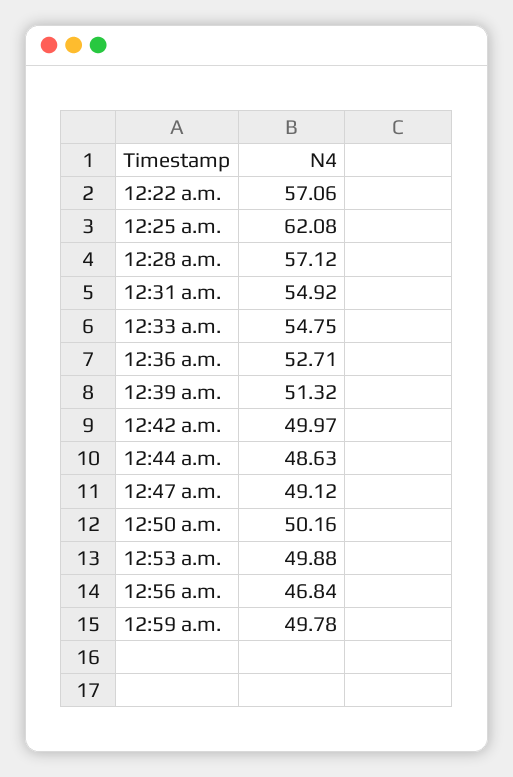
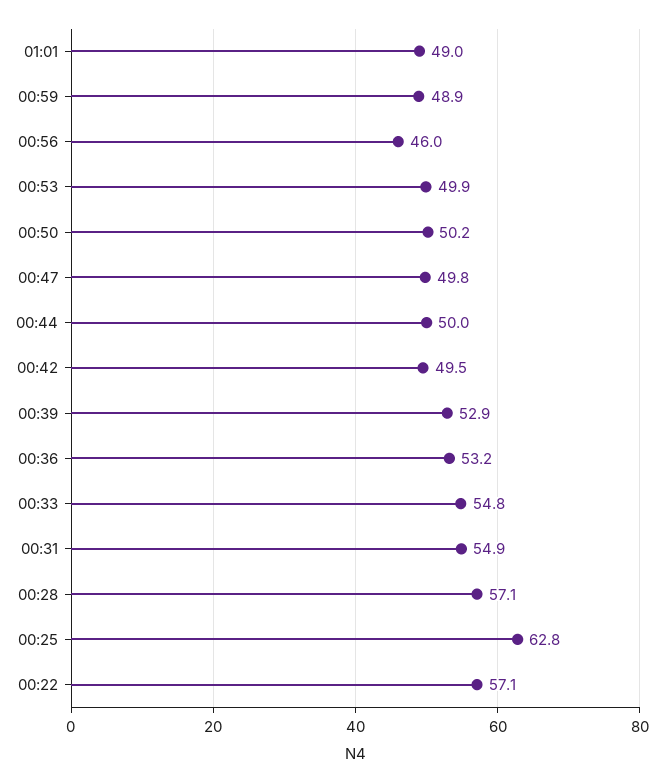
12:25 a.m.: 62.08 -> 62.8
12:36 a.m.: 52.71 -> 53.2
12:39 a.m.: 51.32 -> 52.9
12:42 a.m.: 49.97 -> 49.5
12:44 a.m.: 48.63 -> 50
12:47 a.m.: 49.12 -> 49.8
12:56 a.m.: 46.84 -> 46
12:59 a.m.: 49.78 -> 48.9
01:01: none -> 49

